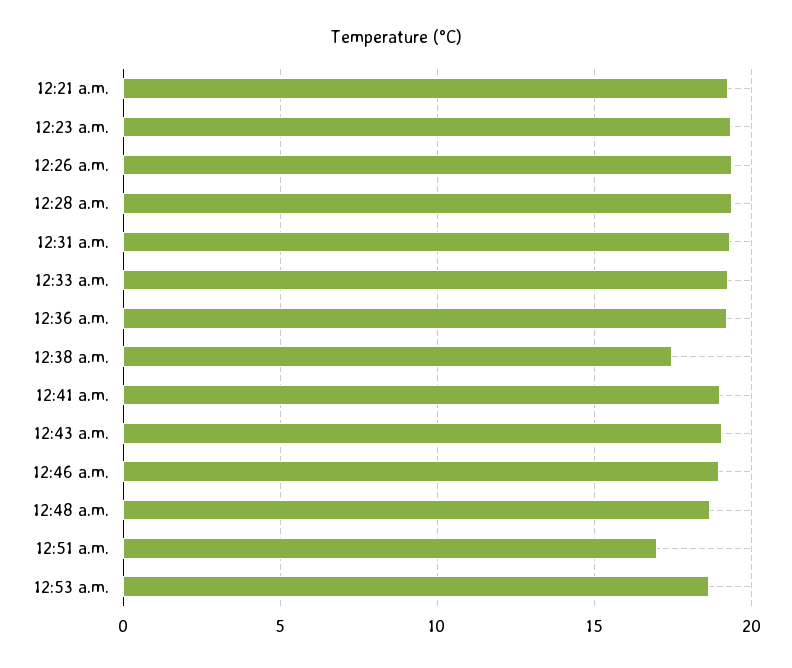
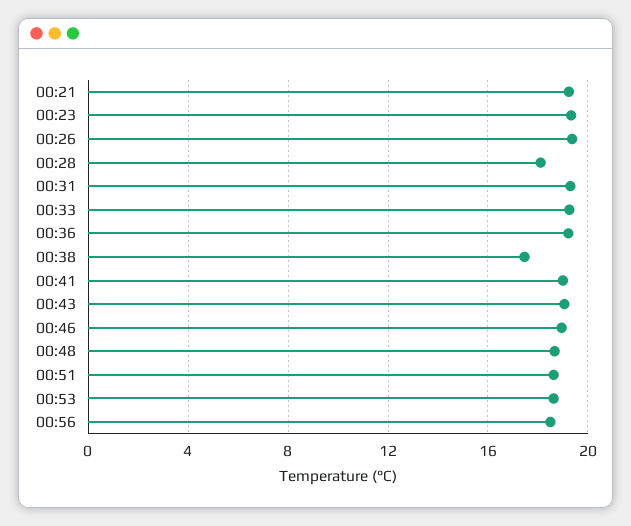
12:28 a.m.: 19.5 -> 18
12:51 a.m.: 17 -> 18.5
00:56: none -> 18.5

